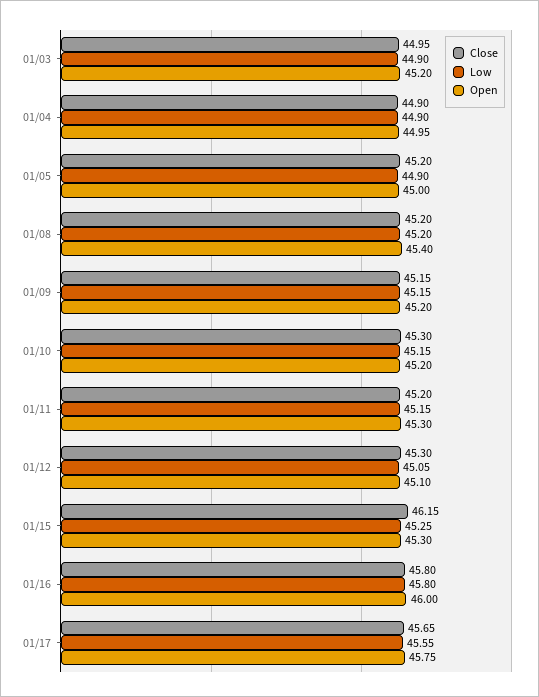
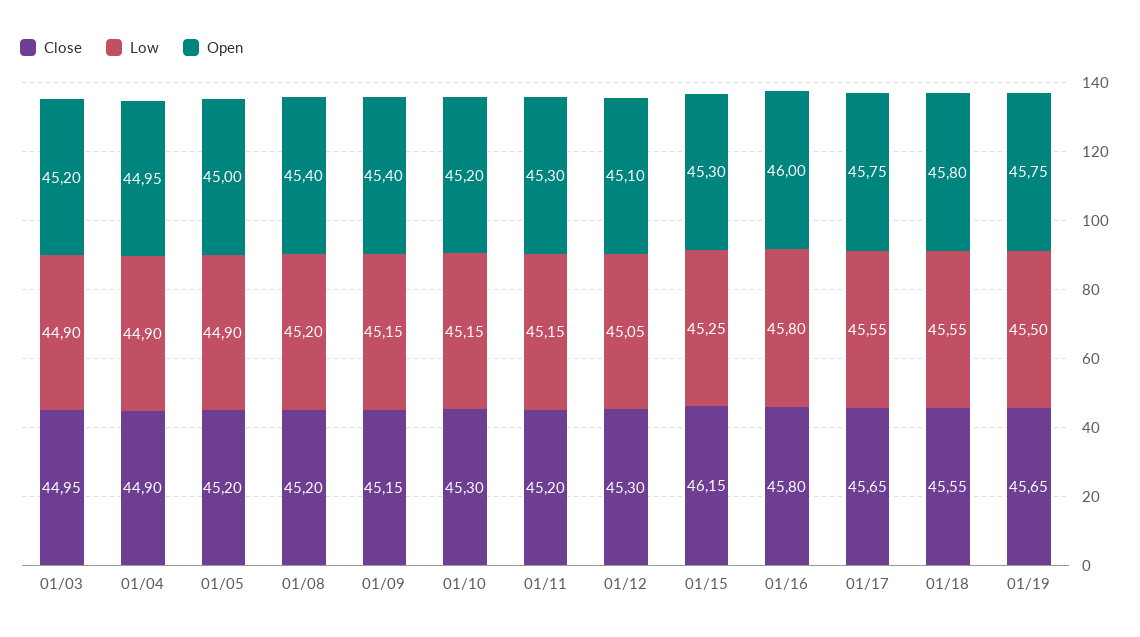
Open, 01/09: 45.2 -> 45.4
Close, 01/18: none -> 45.55
Low, 01/18: none -> 45.55
Open, 01/18: none -> 45.8
Close, 01/19: none -> 45.65
Low, 01/19: none -> 45.5
Open, 01/19: none -> 45.75

